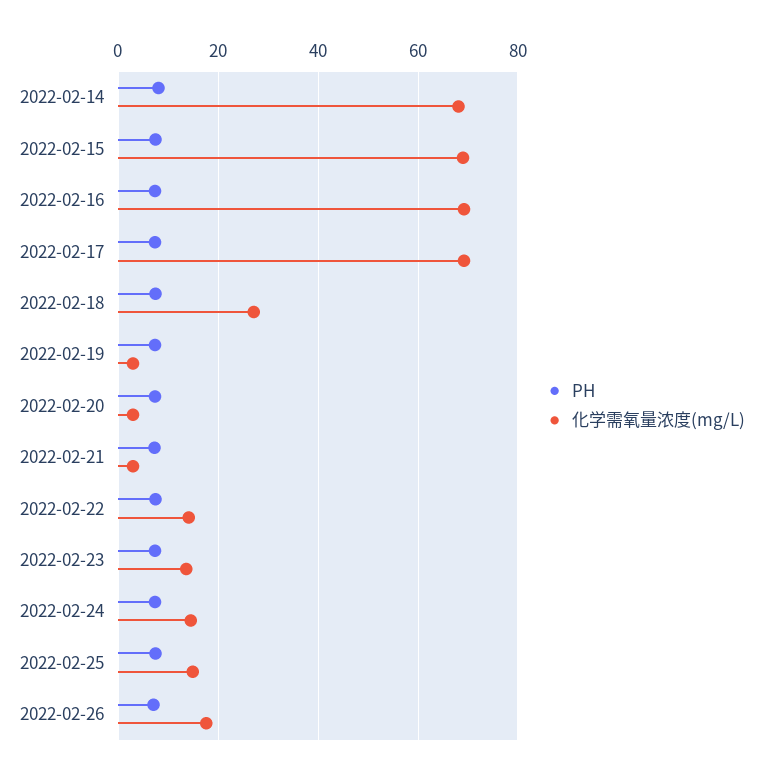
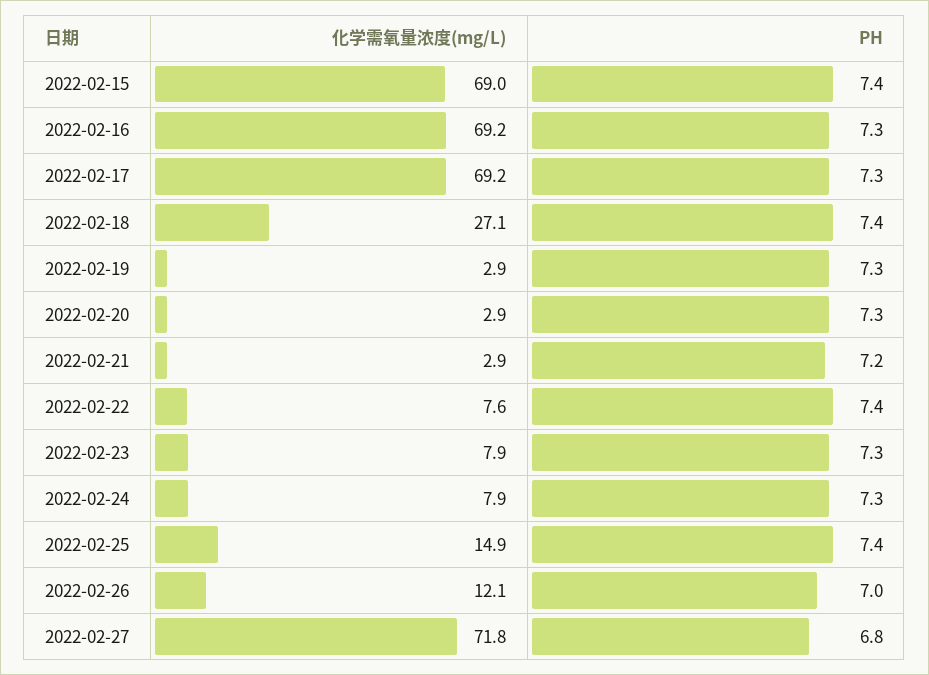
PH, 2022-02-14: 8 -> none
化学需氧量浓度(mg/L), 2022-02-14: 68 -> none
化学需氧量浓度(mg/L), 2022-02-22: 14 -> 7.6
化学需氧量浓度(mg/L), 2022-02-23: 14 -> 7.9
化学需氧量浓度(mg/L), 2022-02-24: 14 -> 7.9
化学需氧量浓度(mg/L), 2022-02-26: 18 -> 12.1
化学需氧量浓度(mg/L), 2022-02-27: none -> 71.8
PH, 2022-02-27: none -> 6.8

